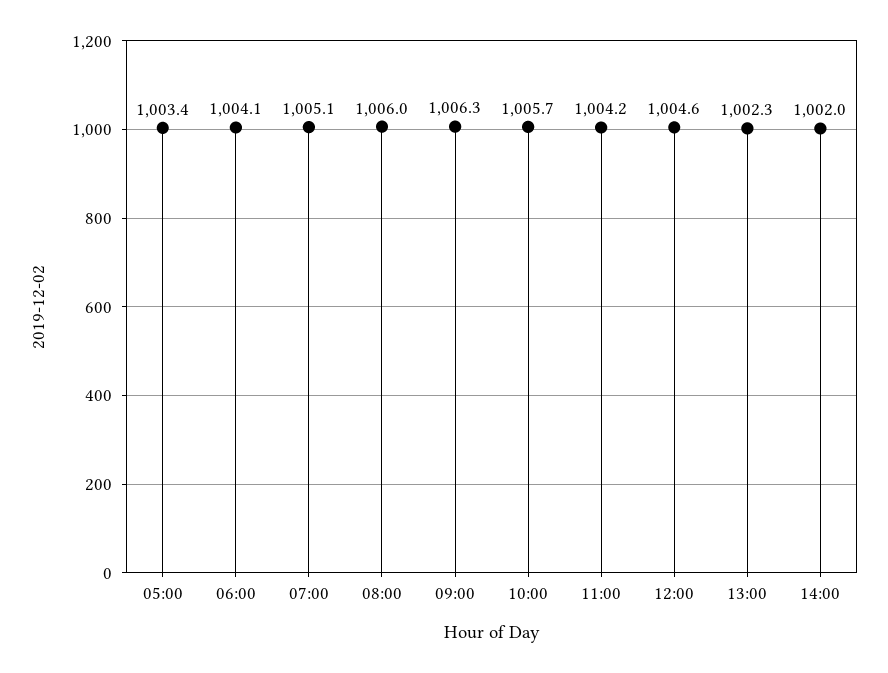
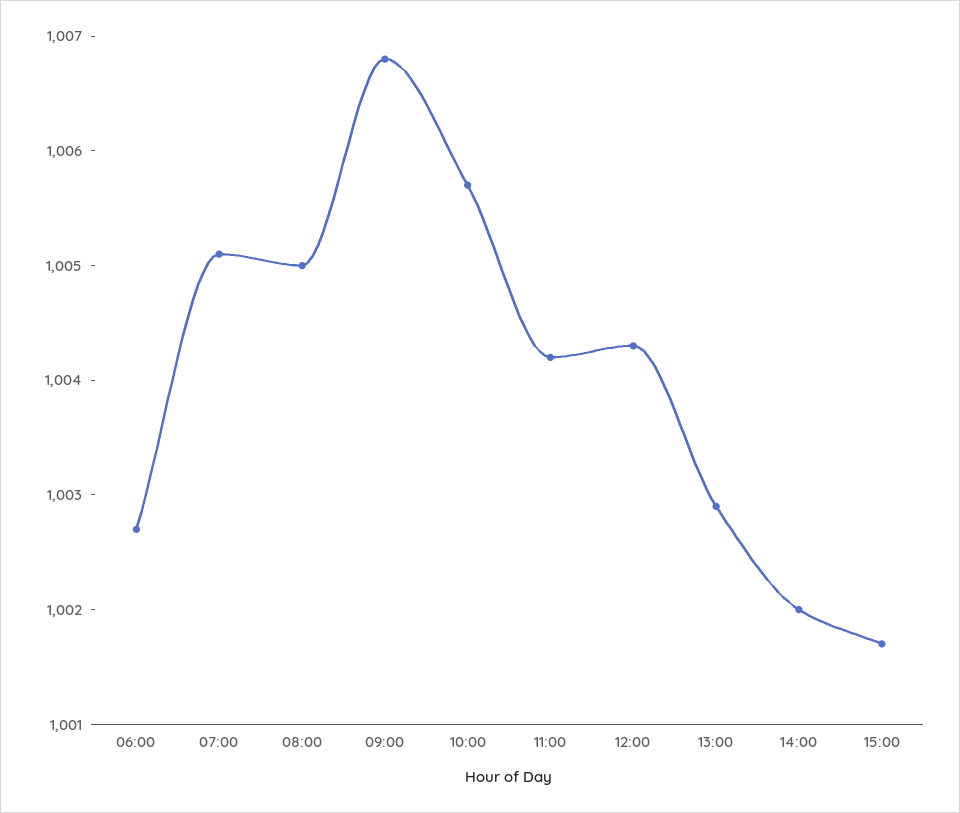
05:00: 1003.4 -> none
06:00: 1004.1 -> 1002.7
08:00: 1006 -> 1005
09:00: 1006.3 -> 1006.8
12:00: 1004.6 -> 1004.3
13:00: 1002.3 -> 1002.9
15:00: none -> 1001.7

